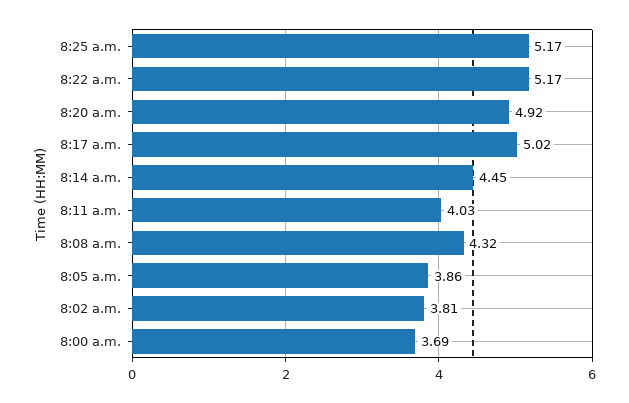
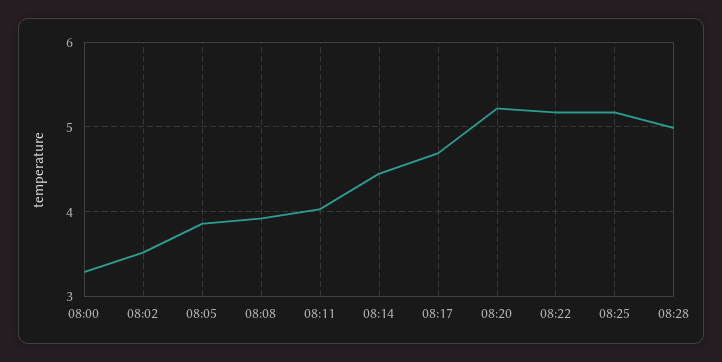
8:20 a.m.: 4.92 -> 5.2
8:17 a.m.: 5.02 -> 4.7
8:08 a.m.: 4.32 -> 3.9
8:02 a.m.: 3.81 -> 3.5
8:00 a.m.: 3.69 -> 3.3
08:28: none -> 5

